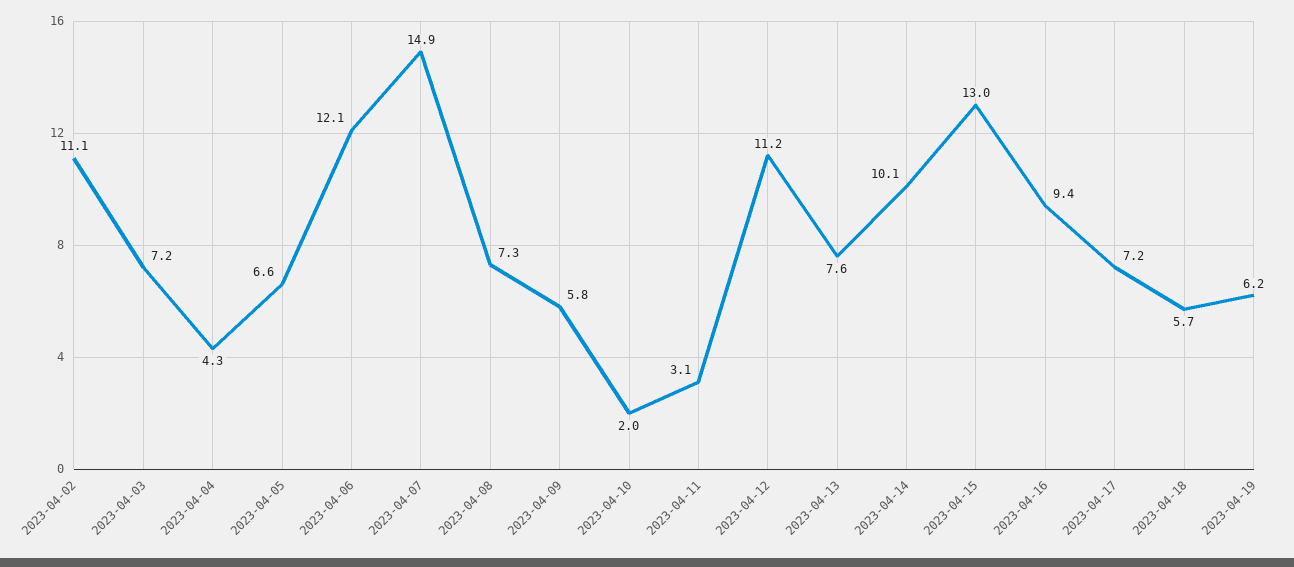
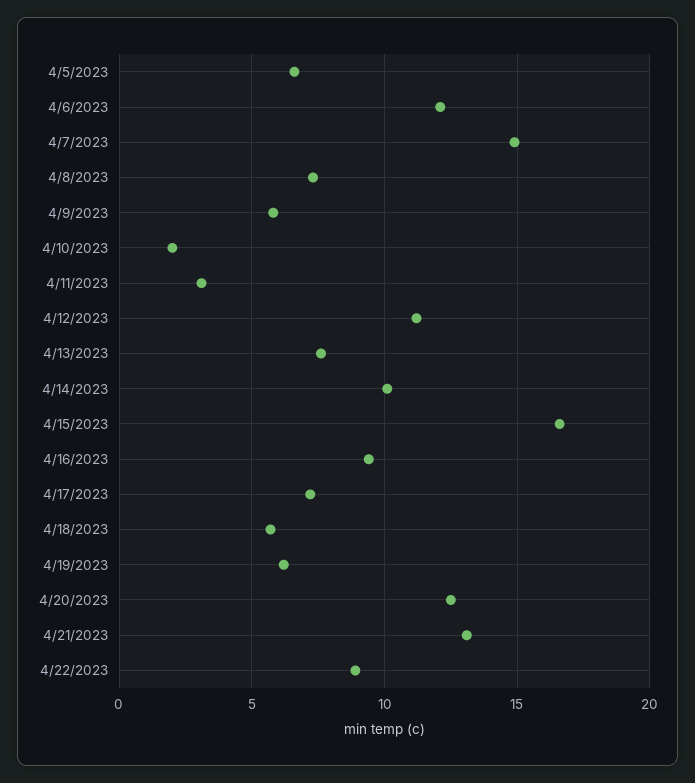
2023-04-02: 11.1 -> none
2023-04-03: 7.2 -> none
2023-04-04: 4.3 -> none
2023-04-15: 13 -> 16.5
4/20/2023: none -> 12.5
4/21/2023: none -> 13
4/22/2023: none -> 9

